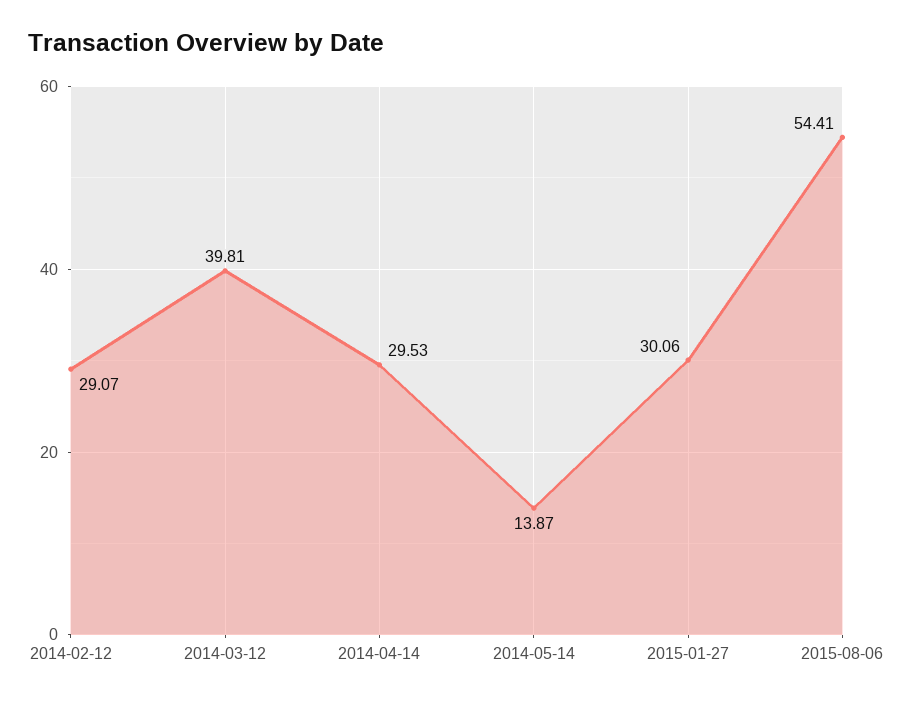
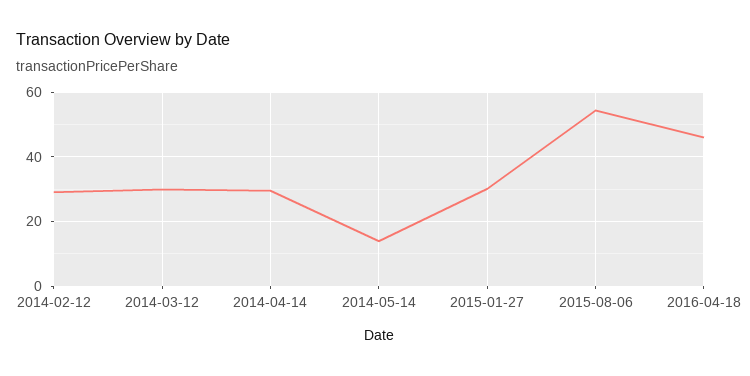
2014-03-12: 39.81 -> 30
2016-04-18: none -> 46

